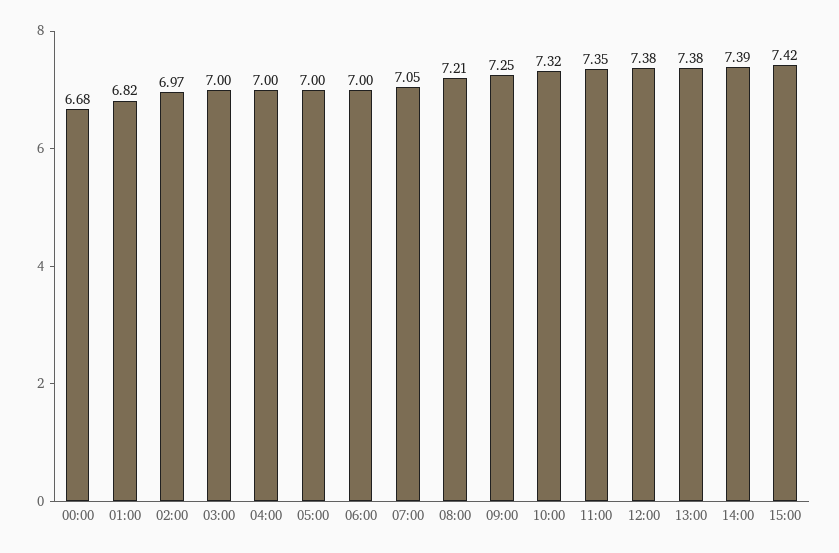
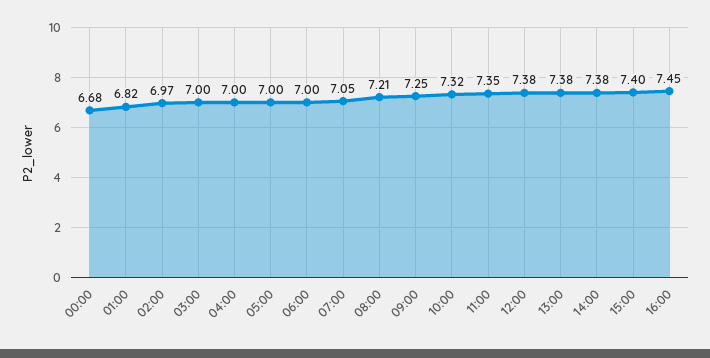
14:00: 7.39 -> 7.38
15:00: 7.42 -> 7.4
16:00: none -> 7.45

